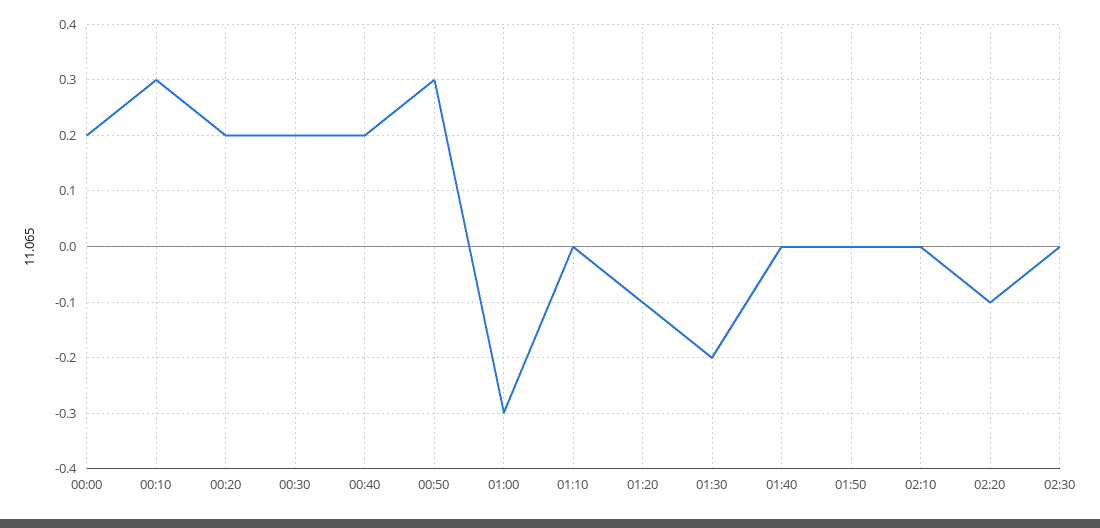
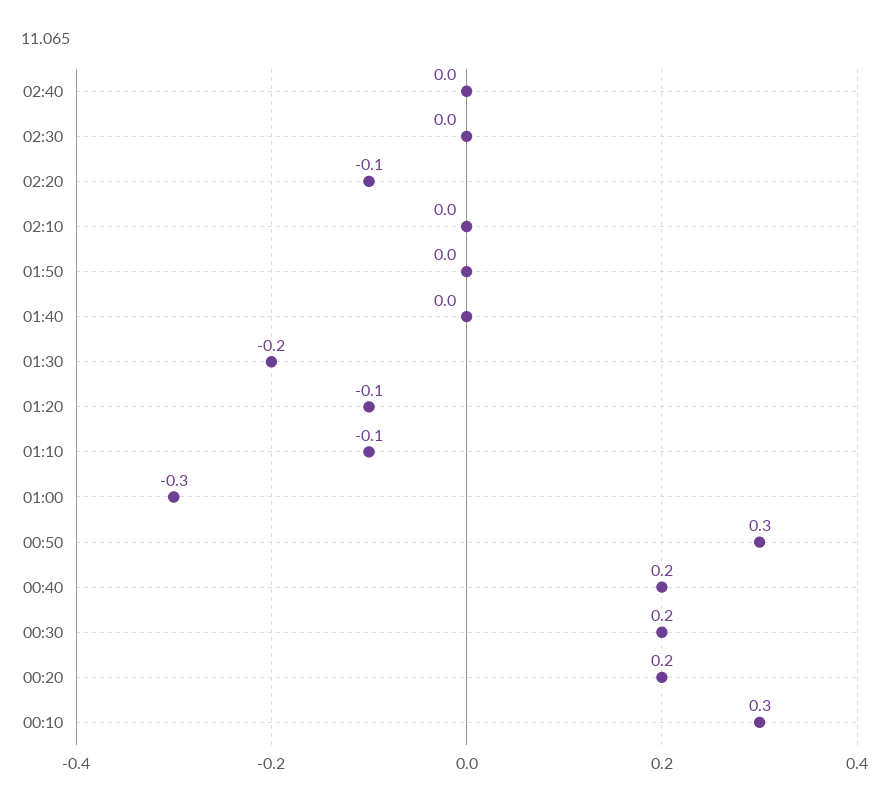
00:00: 0.2 -> none
01:10: 0 -> -0.1
02:40: none -> 0

